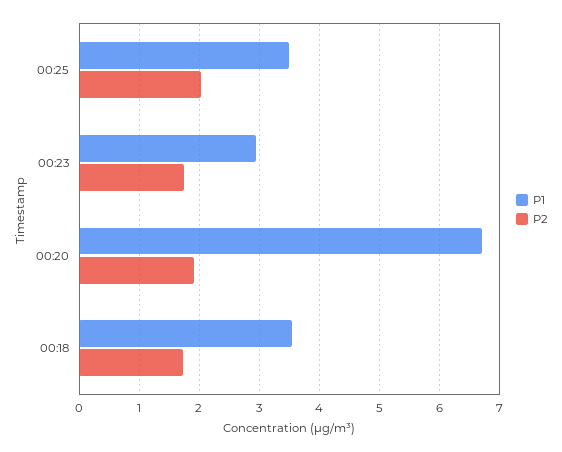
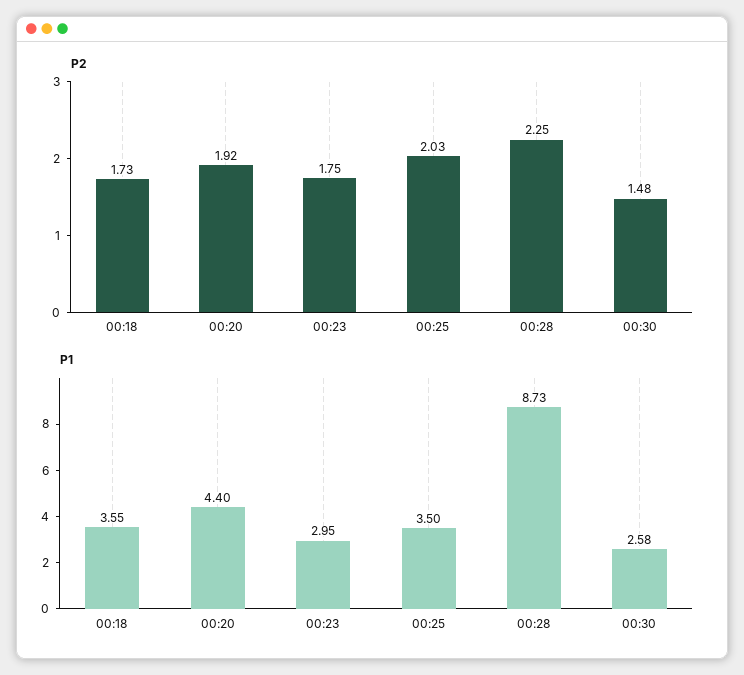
P1, 00:20: 6.7 -> 4.4
P2, 00:28: none -> 2.25
P2, 00:30: none -> 1.48
P1, 00:28: none -> 8.73
P1, 00:30: none -> 2.58

